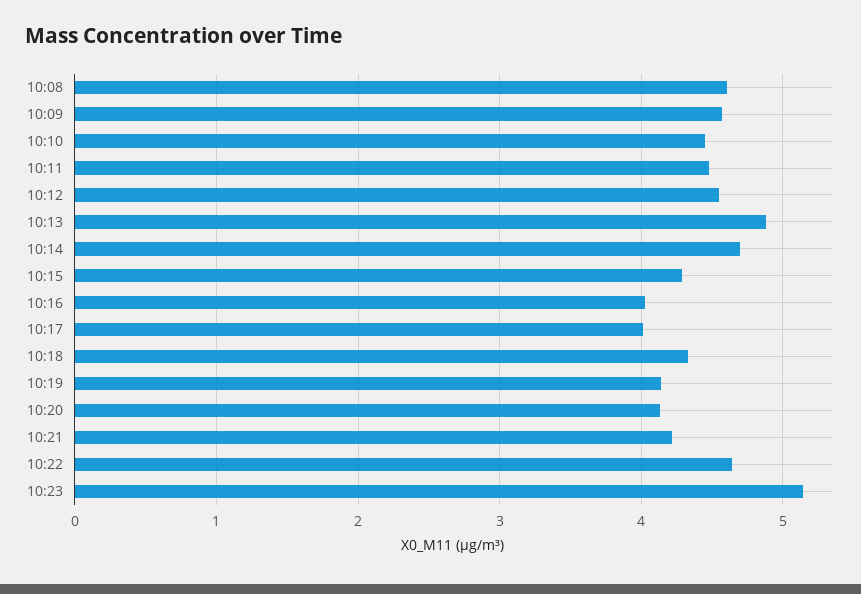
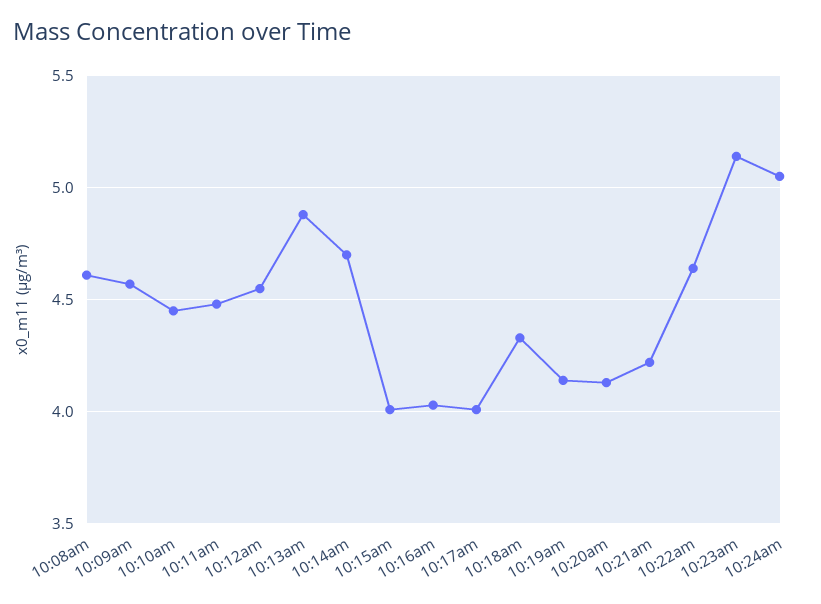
10:15: 4.3 -> 4
10:24am: none -> 5.05

